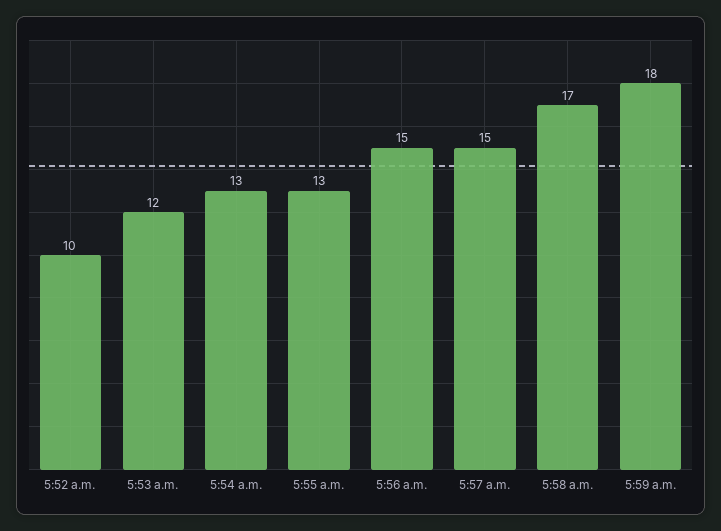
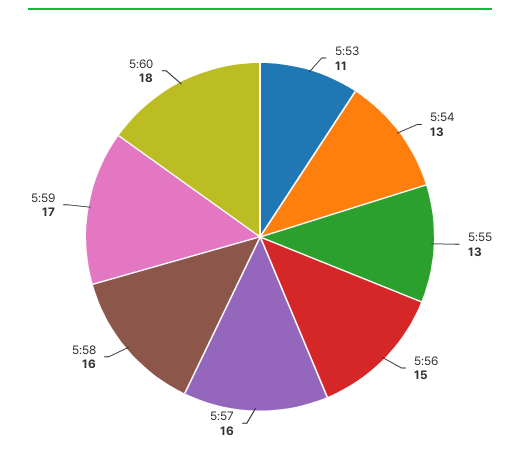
5:52 a.m.: 10 -> none
5:53 a.m.: 12 -> 11
5:57 a.m.: 15 -> 16
5:58 a.m.: 17 -> 16
5:59 a.m.: 18 -> 17
5:60: none -> 18

